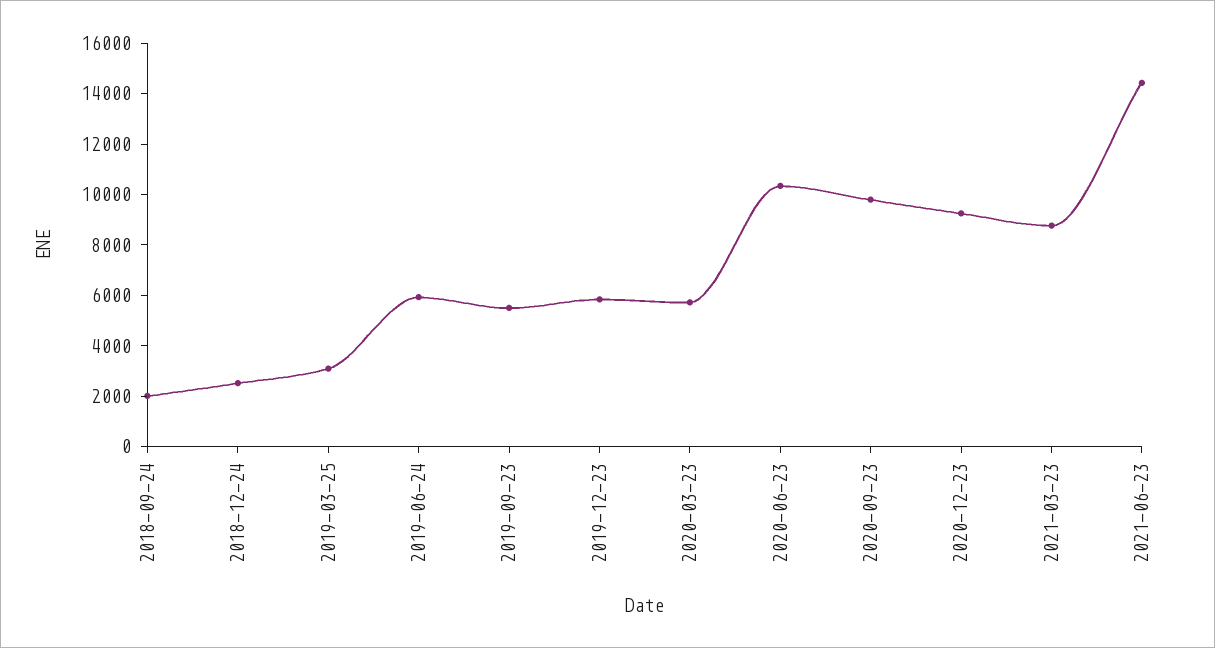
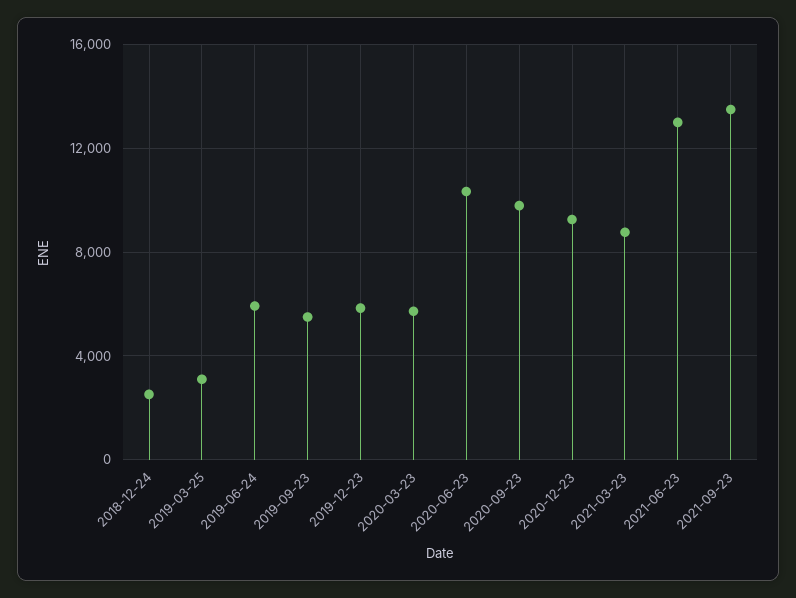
2018-09-24: 2000 -> none
2021-06-23: 14500 -> 13000
2021-09-23: none -> 13500

